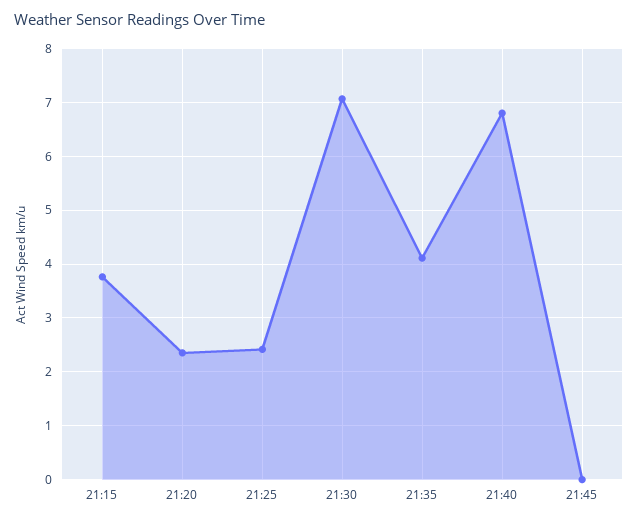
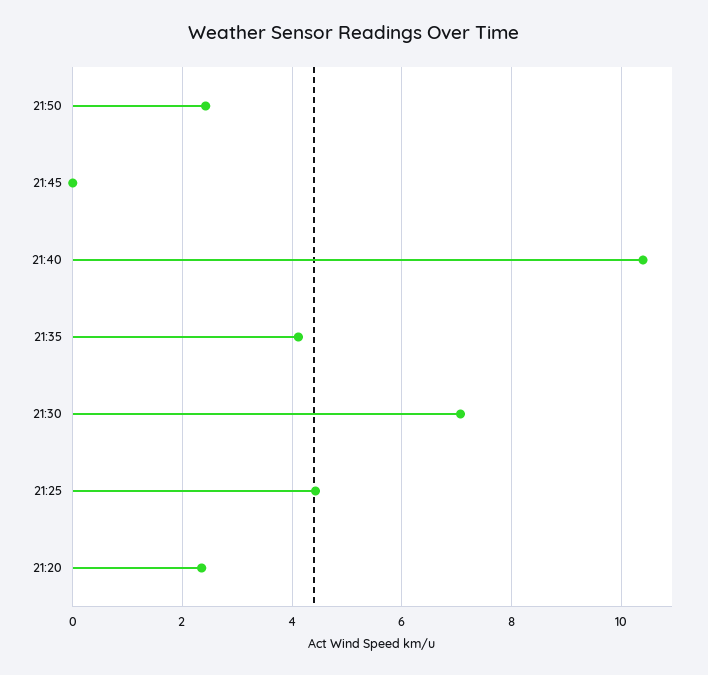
21:15: 3.8 -> none
21:25: 2.4 -> 4.4
21:40: 6.8 -> 10.4
21:50: none -> 2.4

